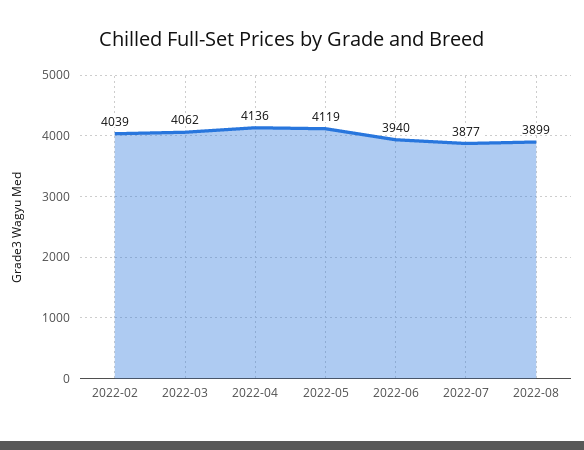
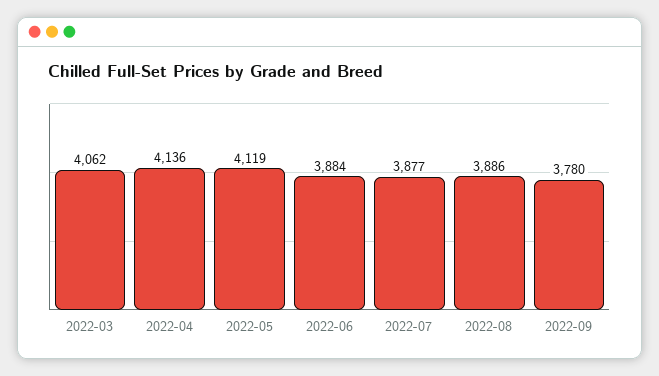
2022-02: 4039 -> none
2022-06: 3940 -> 3884
2022-08: 3899 -> 3886
2022-09: none -> 3780

